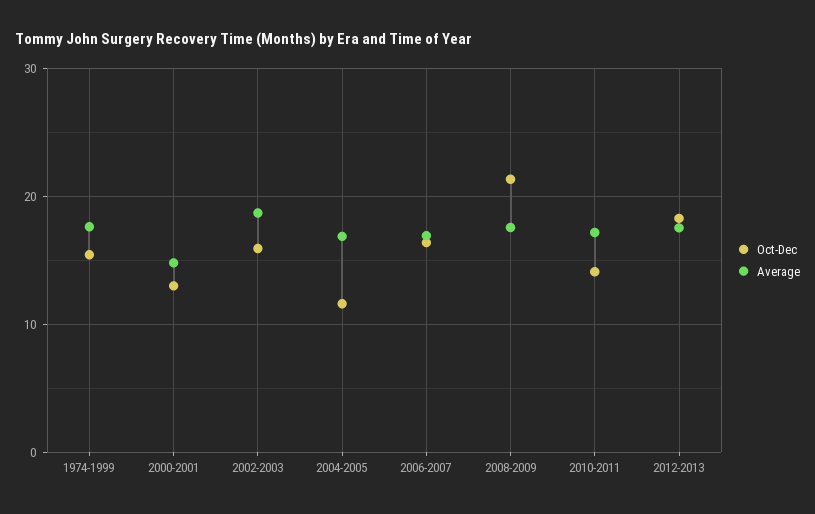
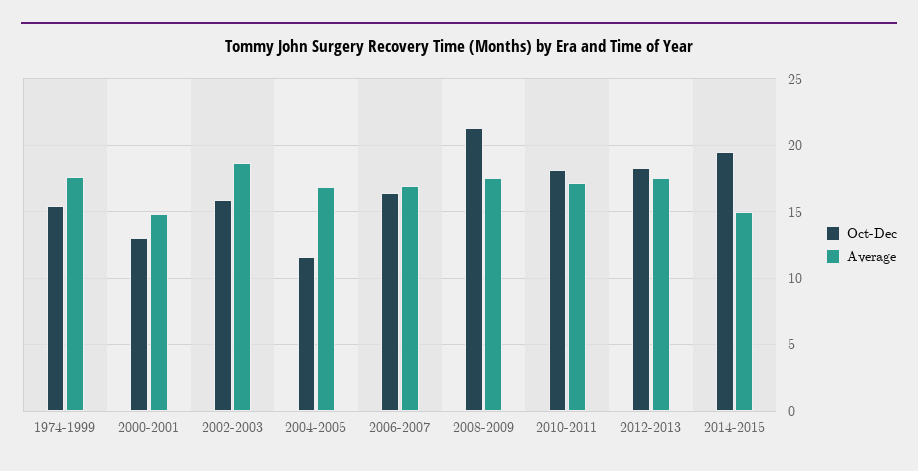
Oct-Dec, 2010-2011: 14 -> 18
Oct-Dec, 2014-2015: none -> 19.5
Average, 2014-2015: none -> 15

